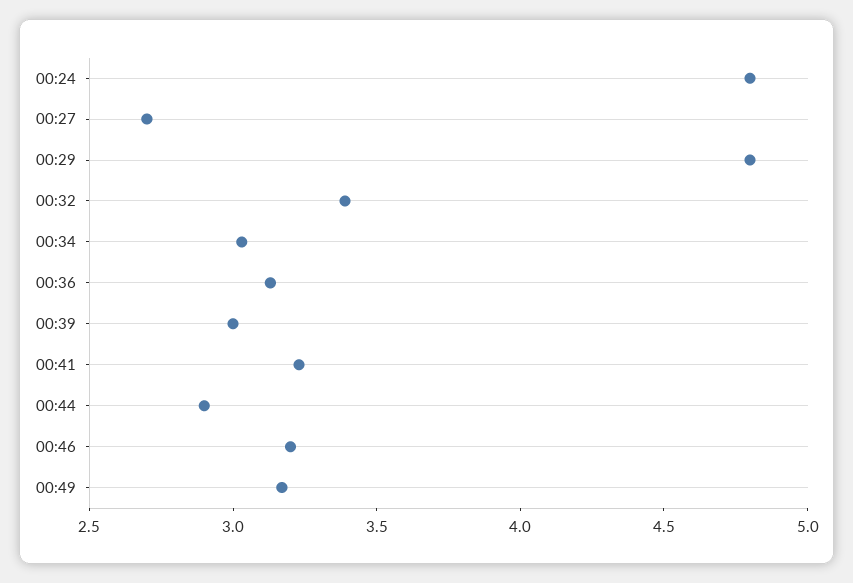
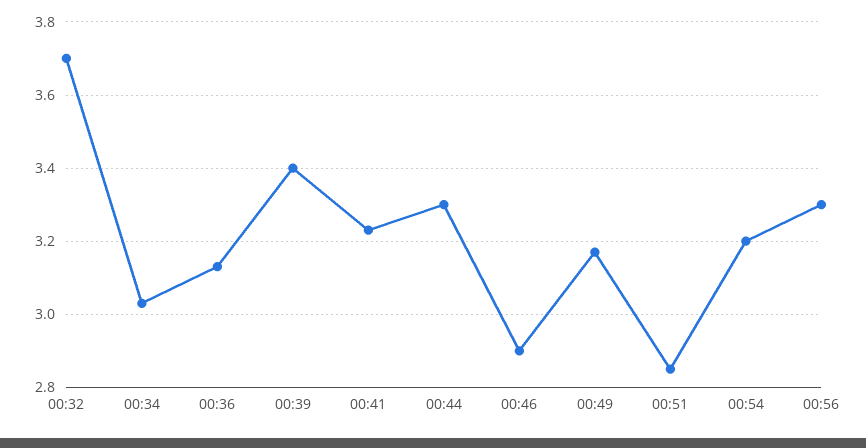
00:24: 4.8 -> none
00:27: 2.7 -> none
00:29: 4.8 -> none
00:32: 3.4 -> 3.7
00:39: 3 -> 3.4
00:44: 2.9 -> 3.3
00:46: 3.2 -> 2.9
00:51: none -> 2.85
00:54: none -> 3.2
00:56: none -> 3.3

